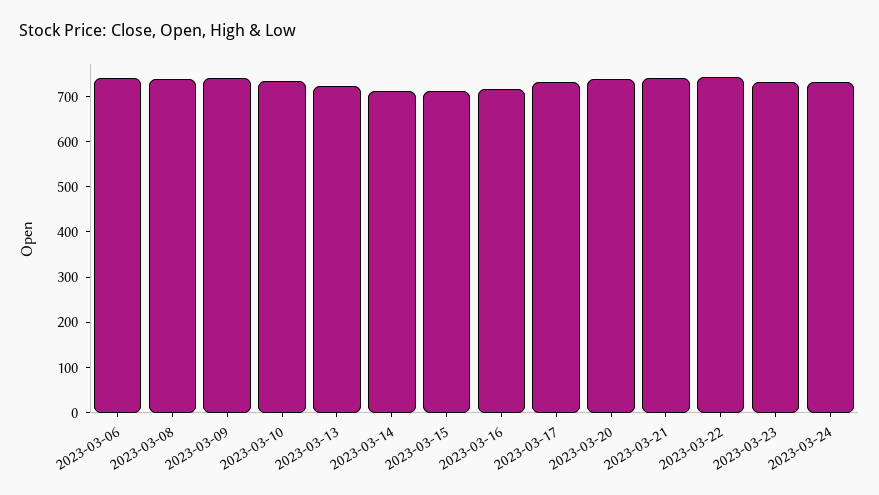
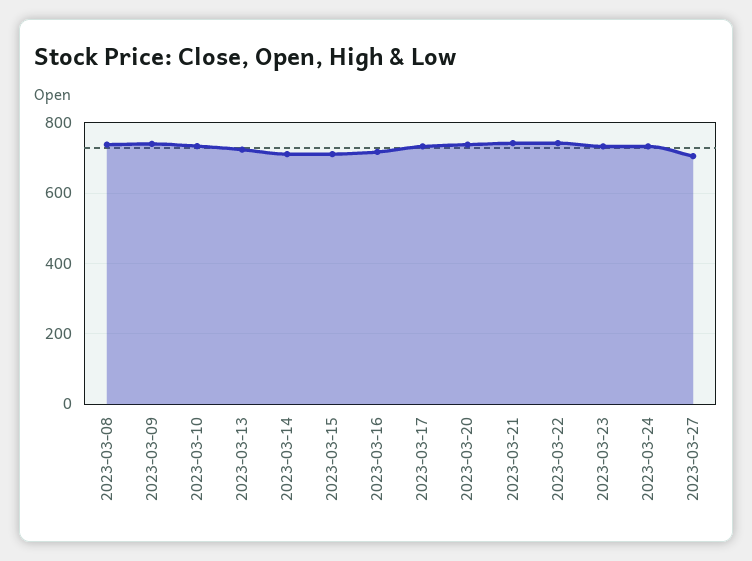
2023-03-06: 740 -> none
2023-03-27: none -> 700

